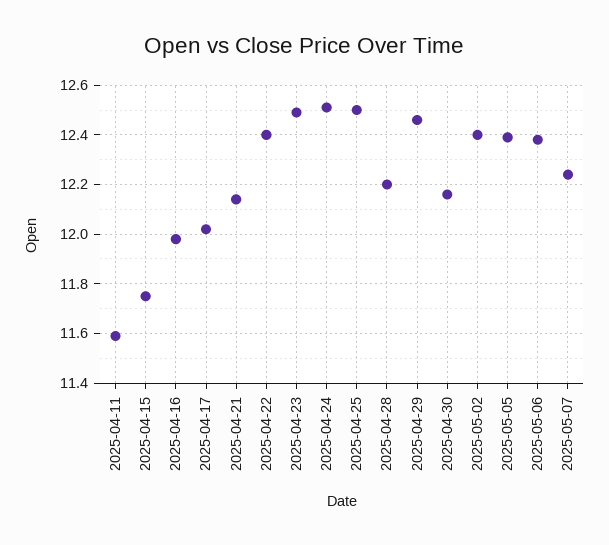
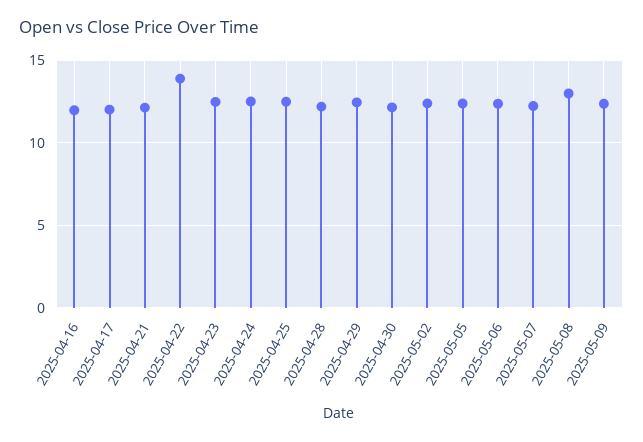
2025-04-11: 11.6 -> none
2025-04-15: 11.75 -> none
2025-04-22: 12.4 -> 14
2025-05-08: none -> 13
2025-05-09: none -> 12.5

